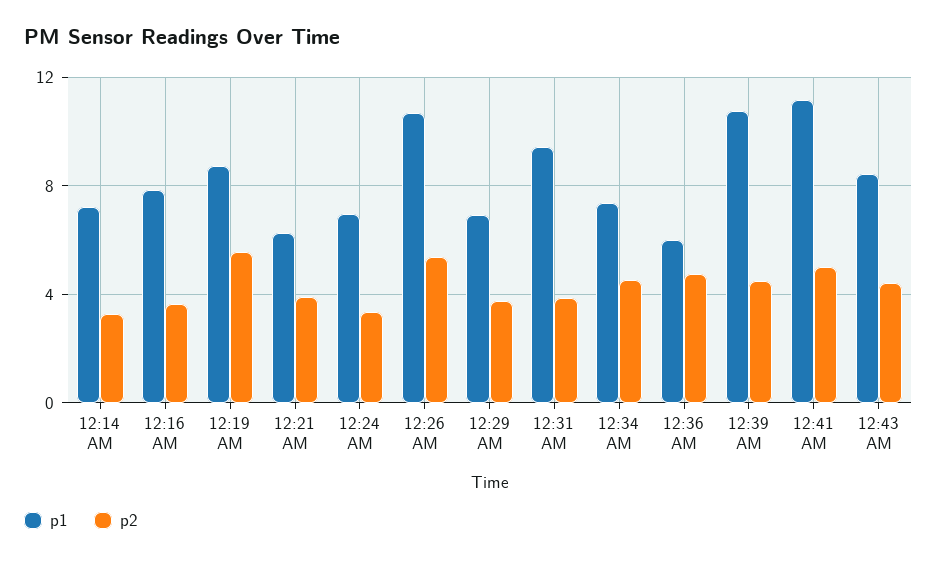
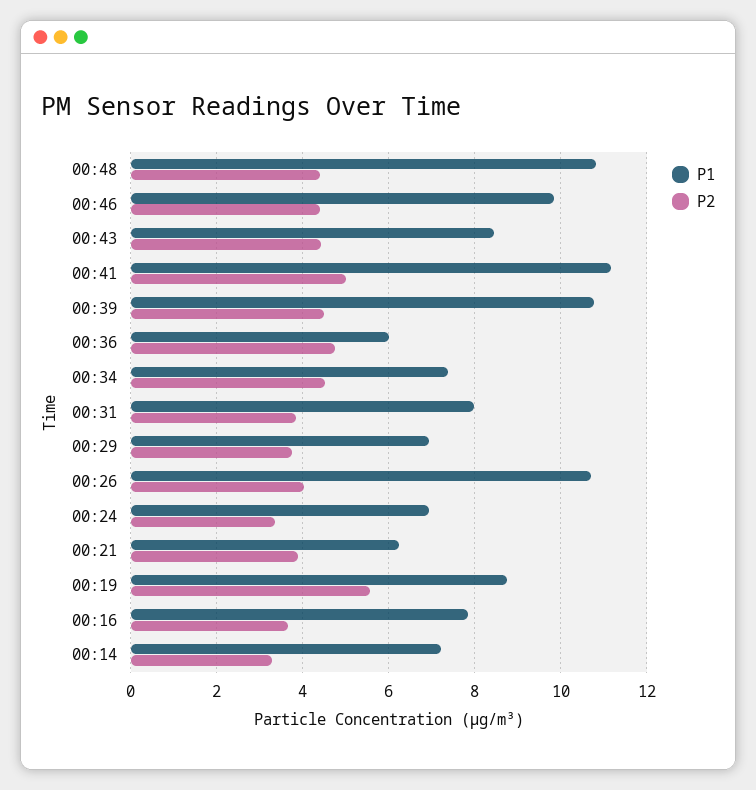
p2, 12:26 AM: 5.5 -> 4
p1, 12:31 AM: 9.5 -> 8
p1, 00:48: none -> 10.8
p2, 00:48: none -> 4.4
p1, 00:46: none -> 9.8
p2, 00:46: none -> 4.4

